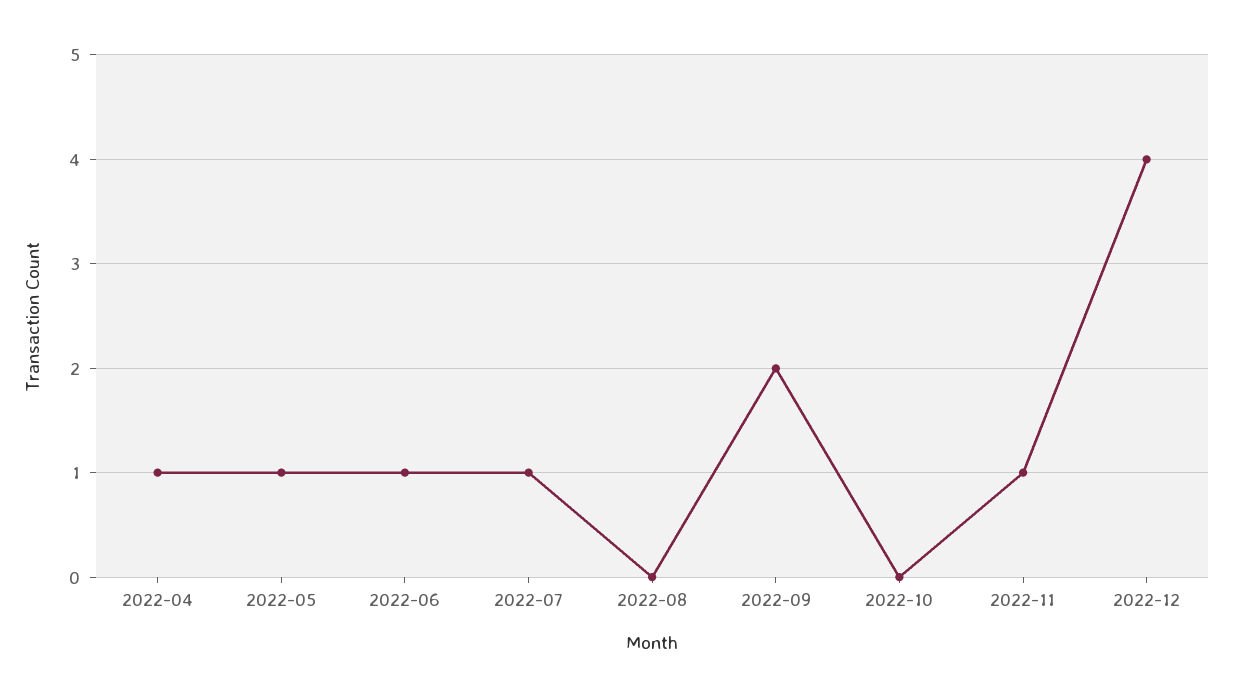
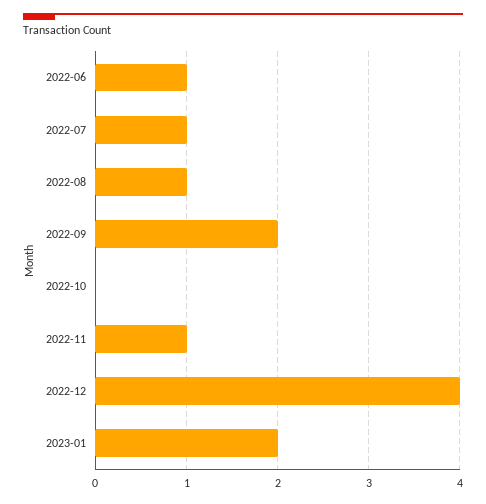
2022-04: 1 -> none
2022-05: 1 -> none
2022-08: 0 -> 1
2023-01: none -> 2

